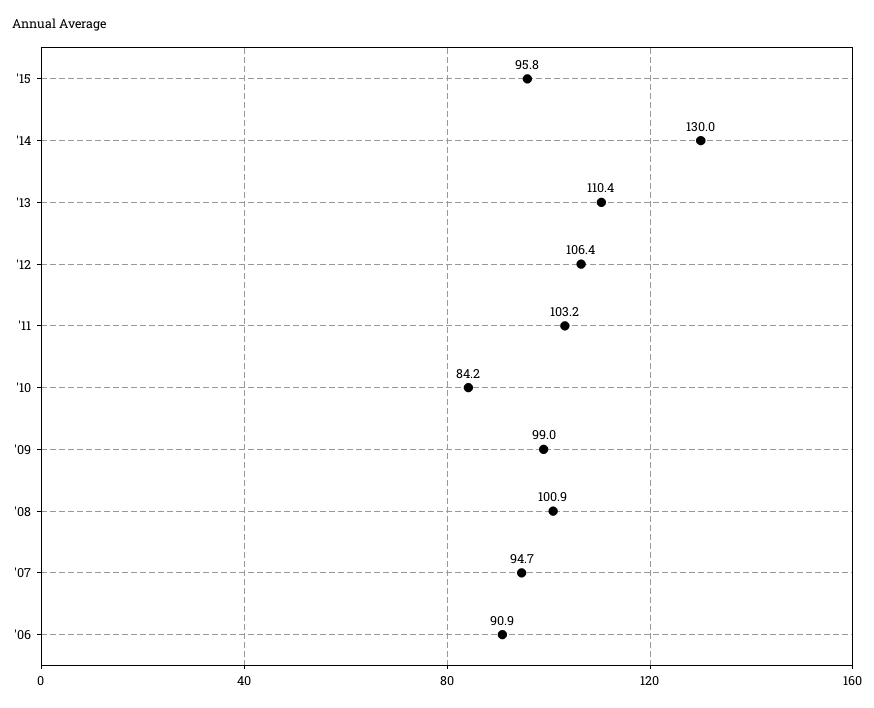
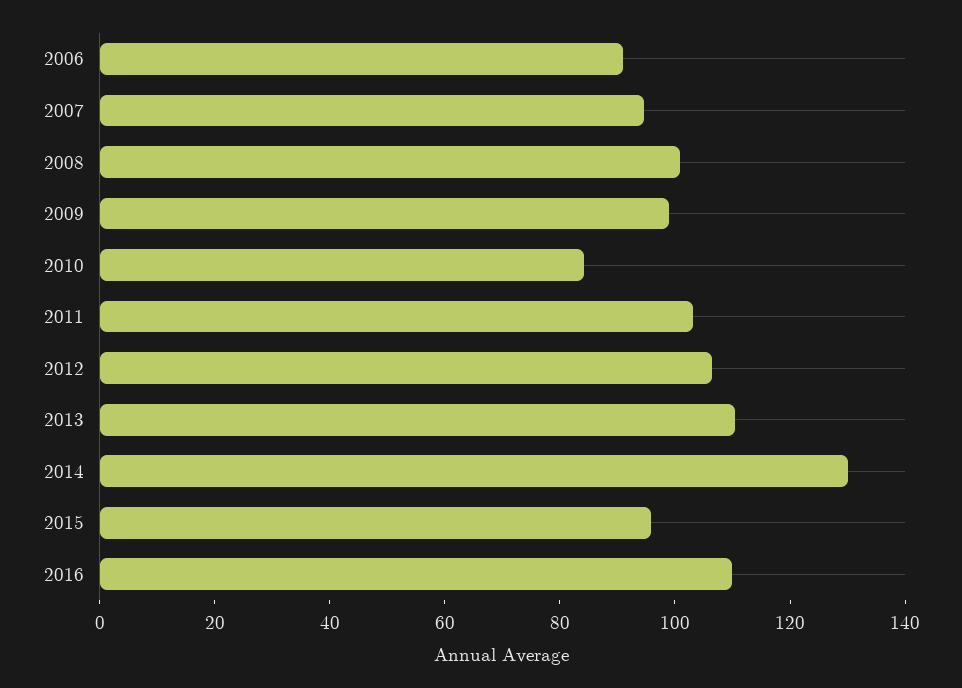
2016: none -> 110

